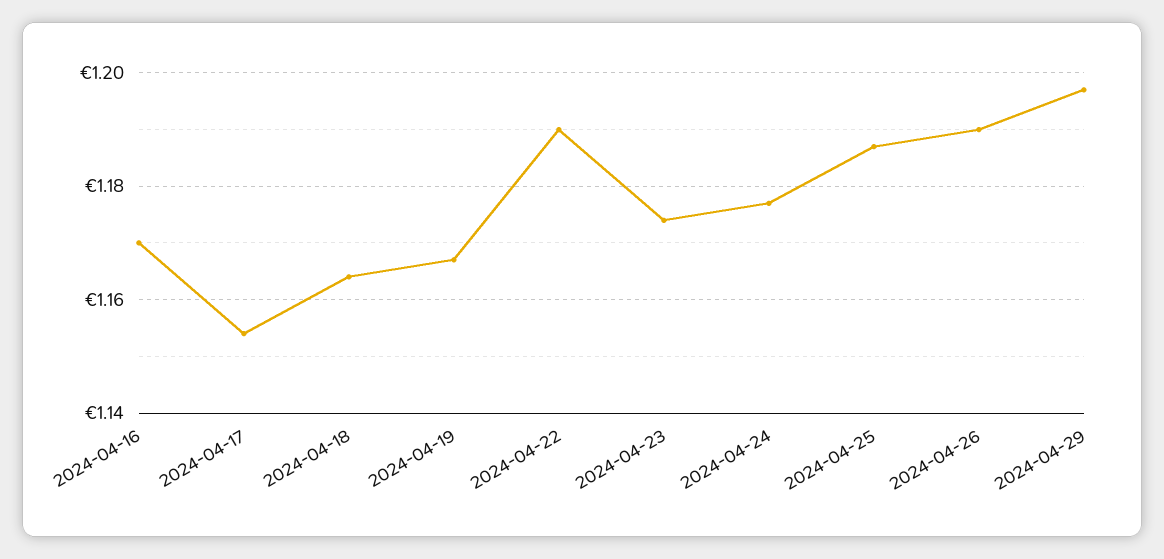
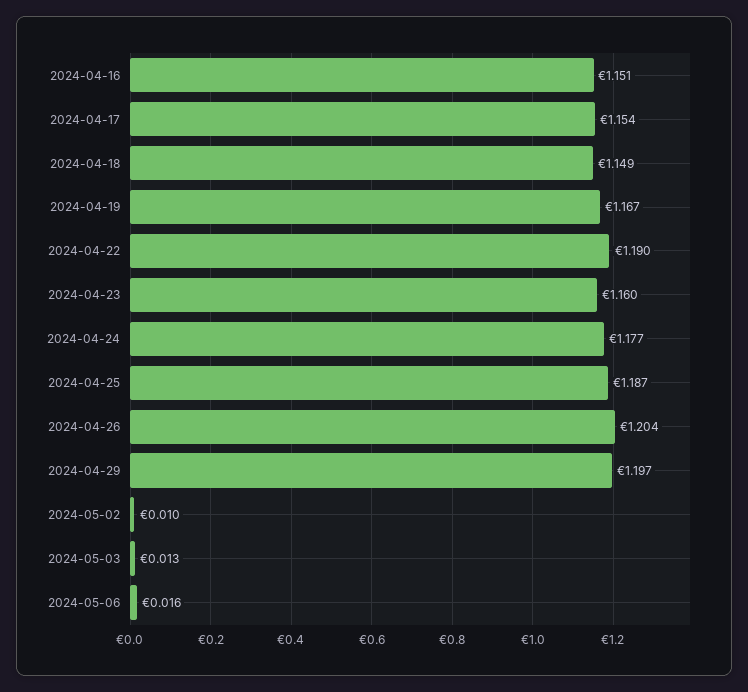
2024-04-16: 1.17 -> 1.151
2024-04-18: 1.165 -> 1.149
2024-04-23: 1.175 -> 1.16
2024-04-26: 1.19 -> 1.204
2024-05-02: none -> 0.01
2024-05-03: none -> 0.013
2024-05-06: none -> 0.016

